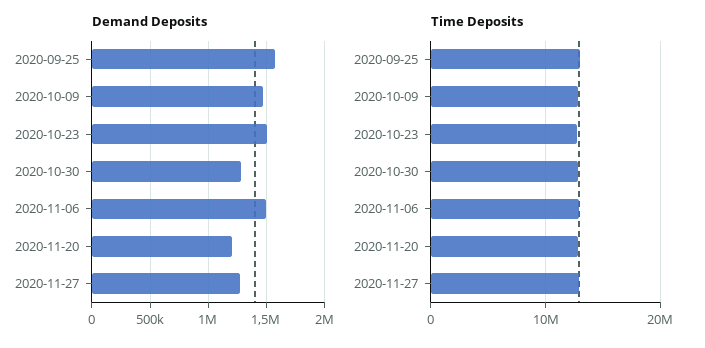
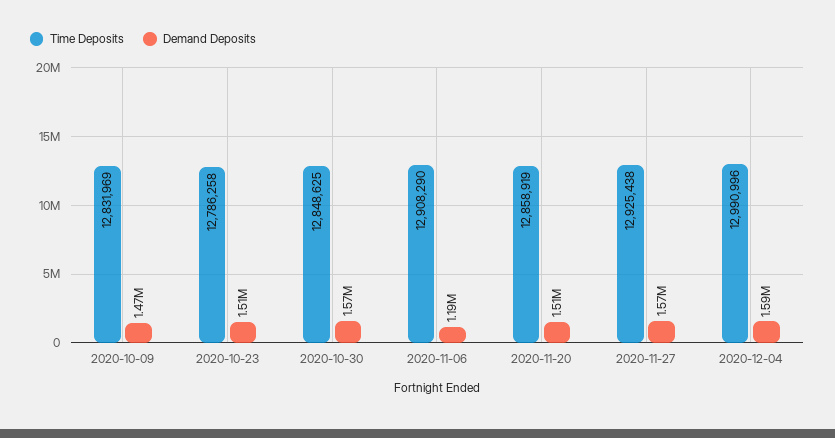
Demand Deposits, 2020-09-25: 1600000 -> none
Demand Deposits, 2020-10-30: 1300000 -> 1570000
Demand Deposits, 2020-11-06: 1500000 -> 1190000
Demand Deposits, 2020-11-20: 1200000 -> 1510000
Demand Deposits, 2020-11-27: 1300000 -> 1570000
Time Deposits, 2020-09-25: 13000000 -> none
Time Deposits, 2020-12-04: none -> 12990996
Demand Deposits, 2020-12-04: none -> 1590000

